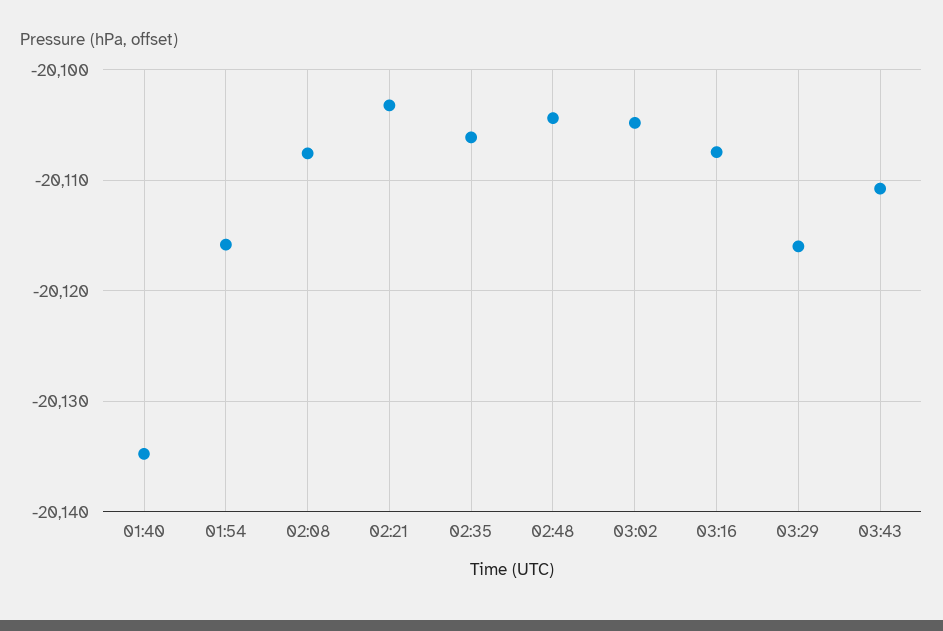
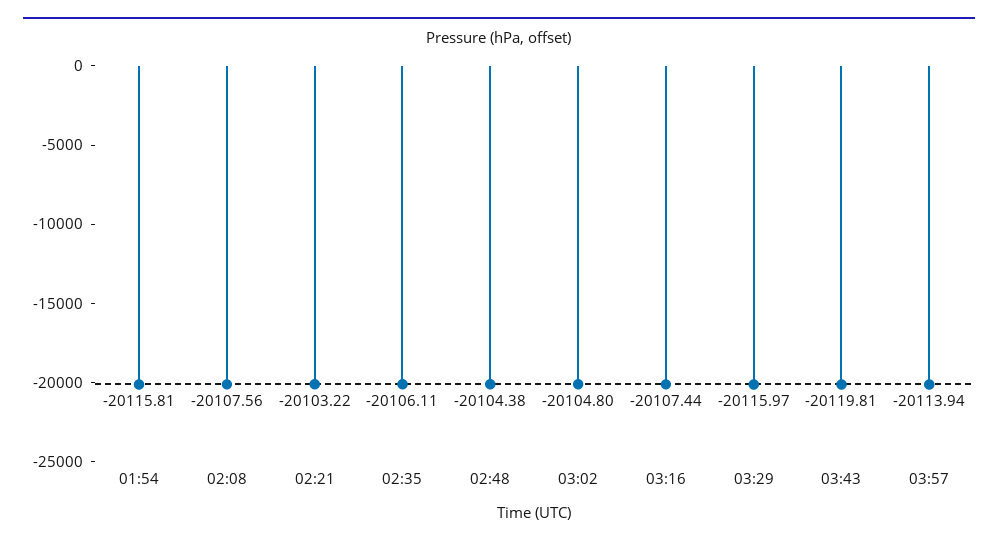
01:40: -20135 -> none
03:43: -20111 -> -20119.81
03:57: none -> -20113.94

